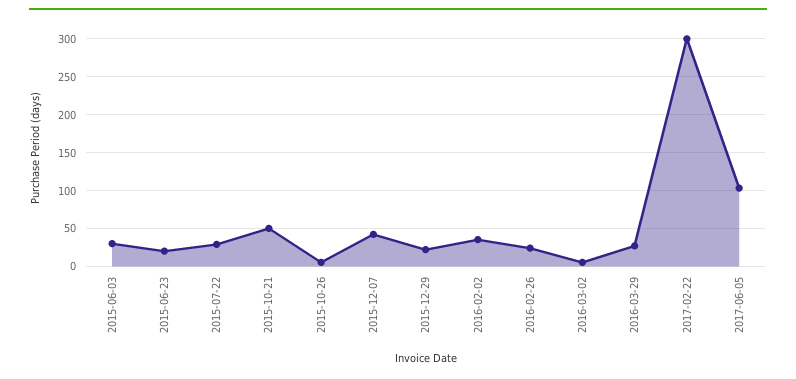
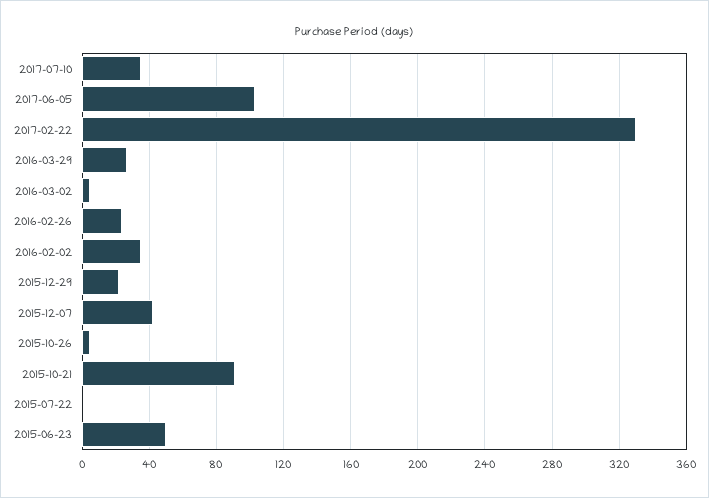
2015-06-03: 30 -> none
2015-06-23: 20 -> 50
2015-07-22: 30 -> 0
2015-10-21: 50 -> 90
2017-02-22: 300 -> 330
2017-07-10: none -> 35

